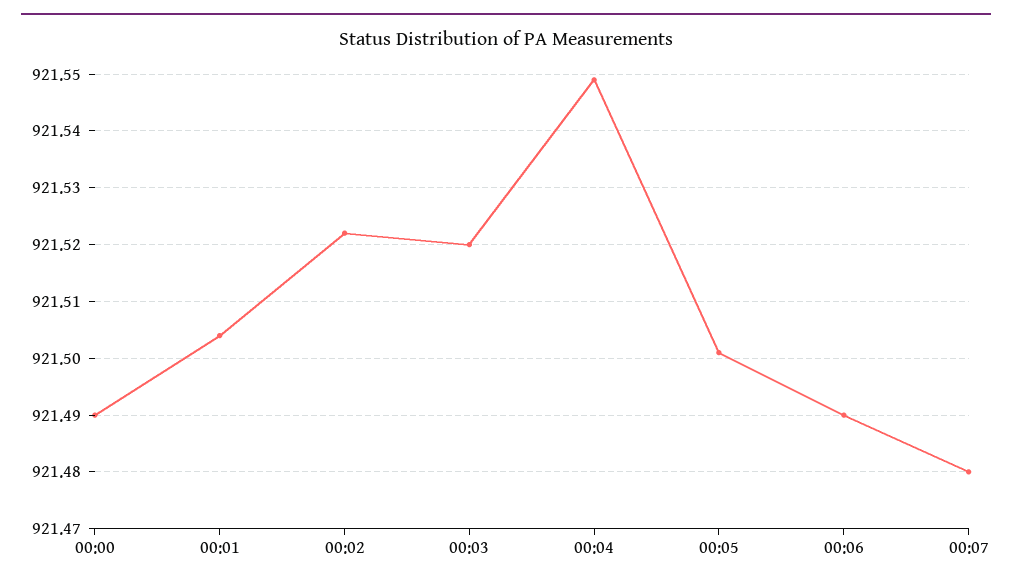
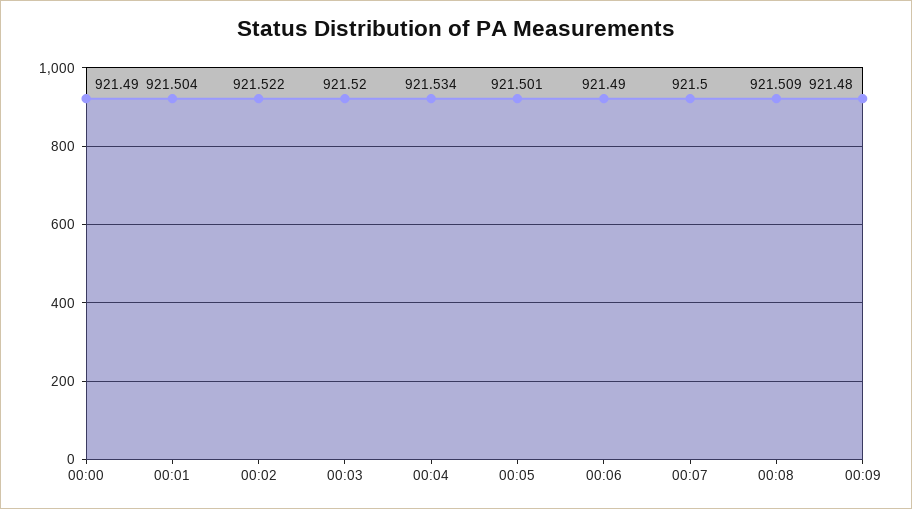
00:04: 921.55 -> 921.534
00:07: 921.48 -> 921.5
00:08: none -> 921.509
00:09: none -> 921.48

